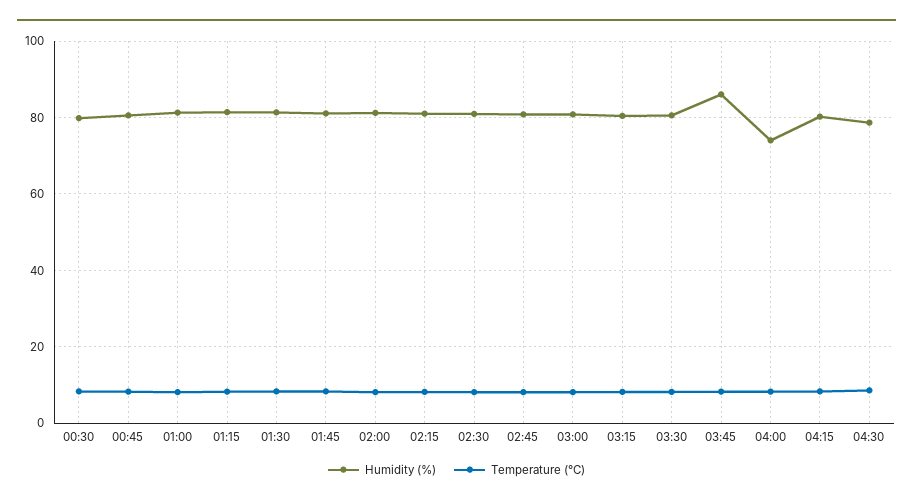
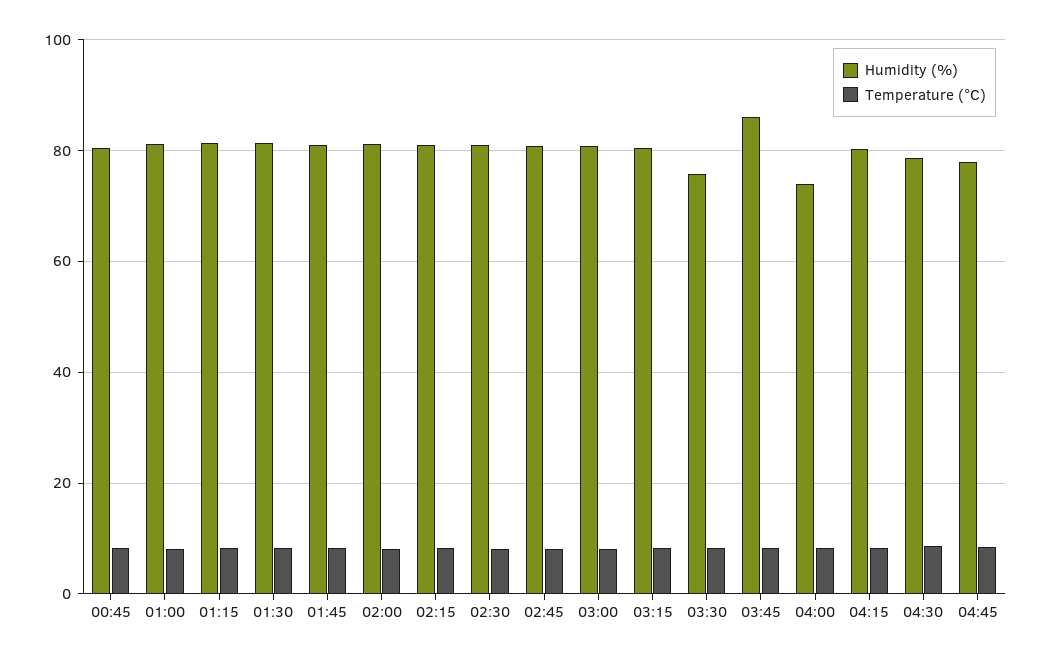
Humidity (%), 00:30: 80 -> none
Temperature (°C), 00:30: 8 -> none
Humidity (%), 03:30: 80 -> 76
Humidity (%), 04:45: none -> 78
Temperature (°C), 04:45: none -> 8

